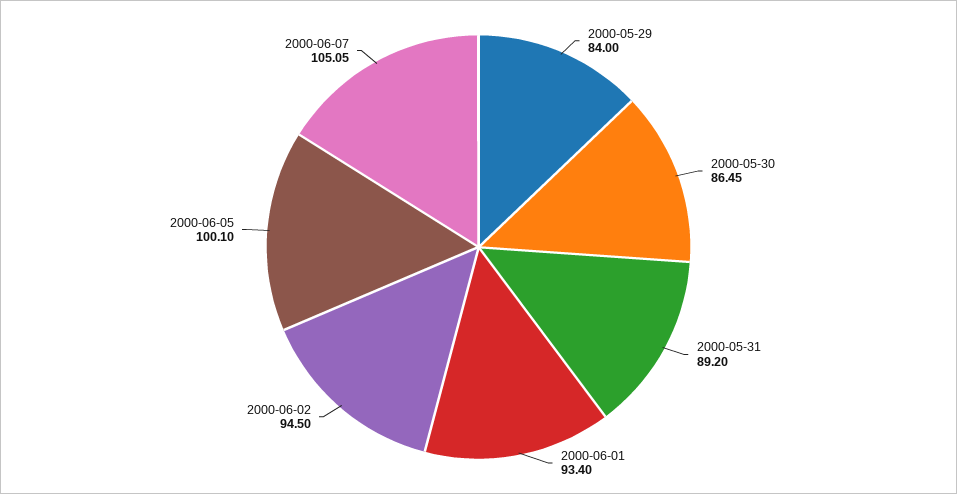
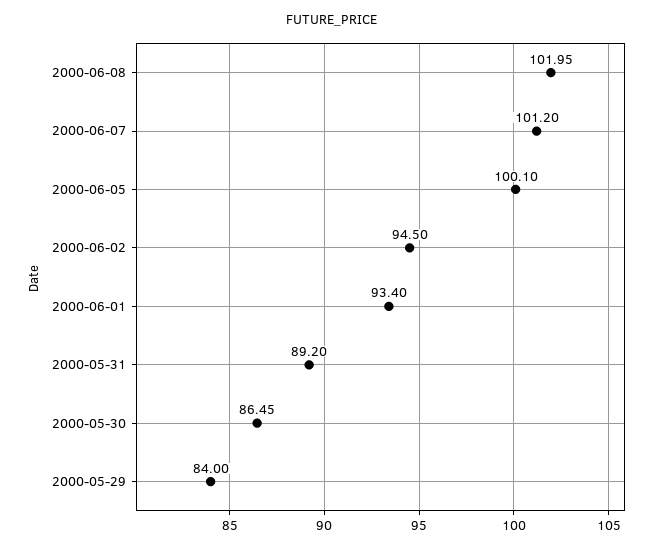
2000-06-07: 105.05 -> 101.2
2000-06-08: none -> 101.95

